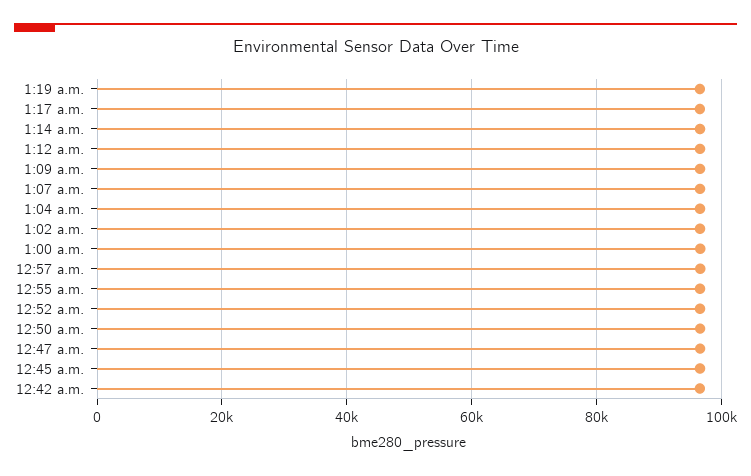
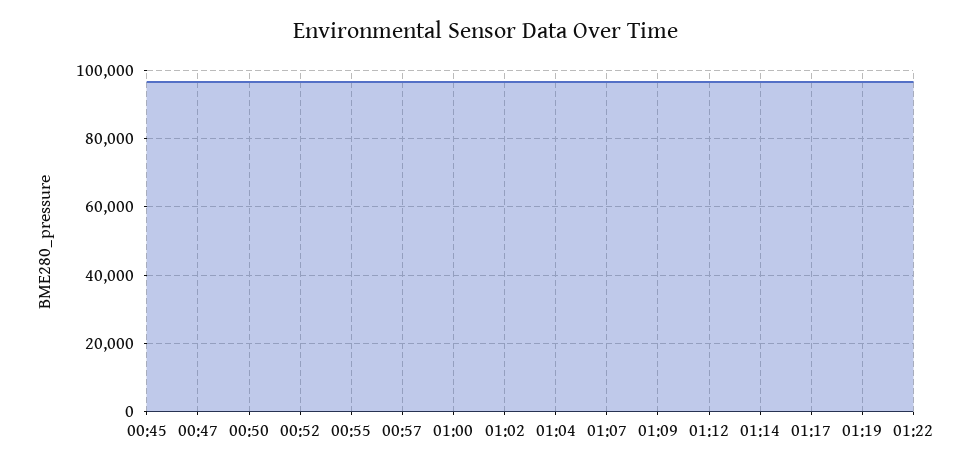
12:42 a.m.: 96000 -> none
01:22: none -> 96000

